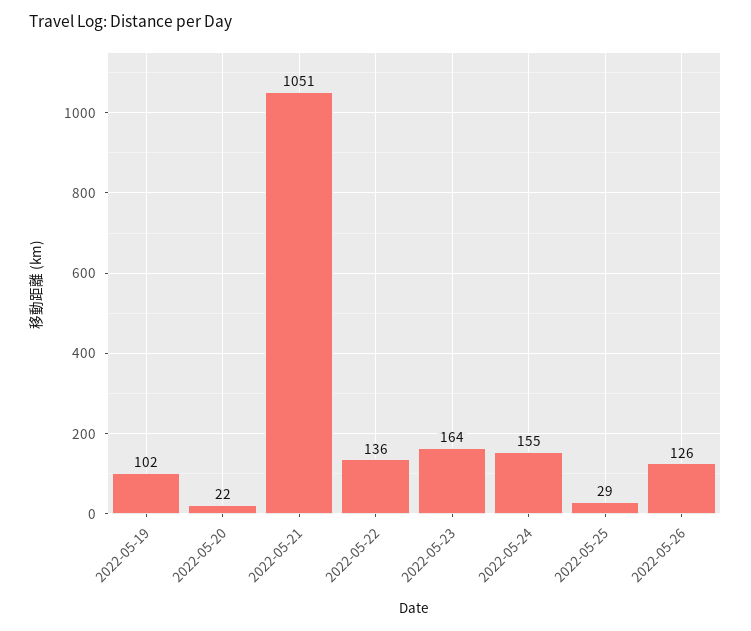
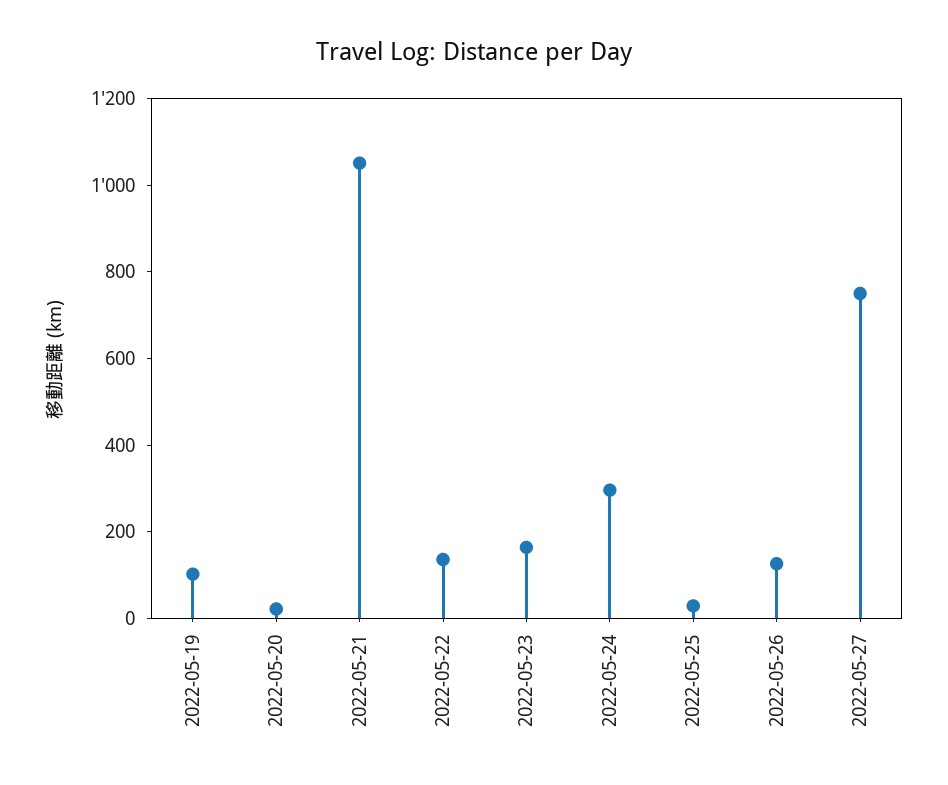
2022-05-24: 155 -> 300
2022-05-27: none -> 750

